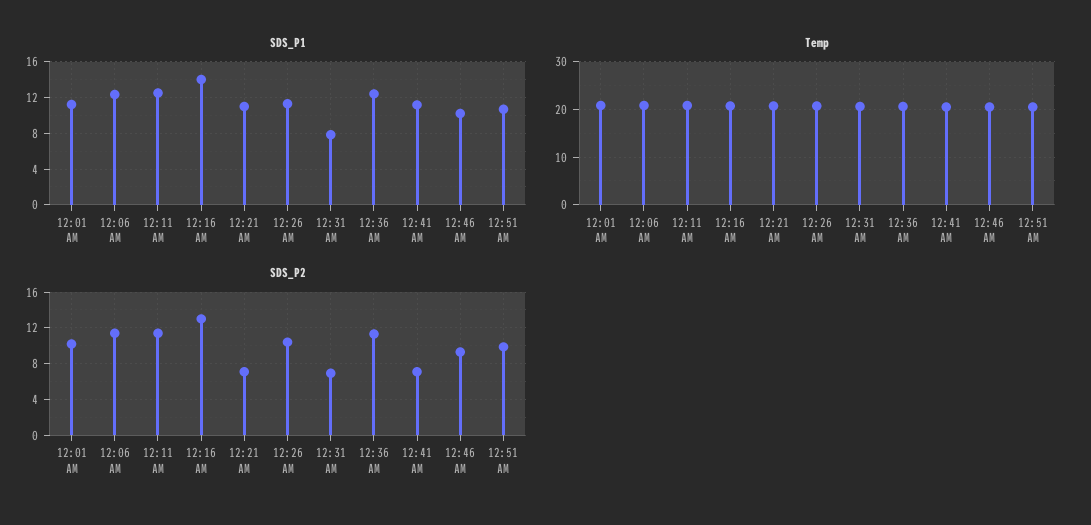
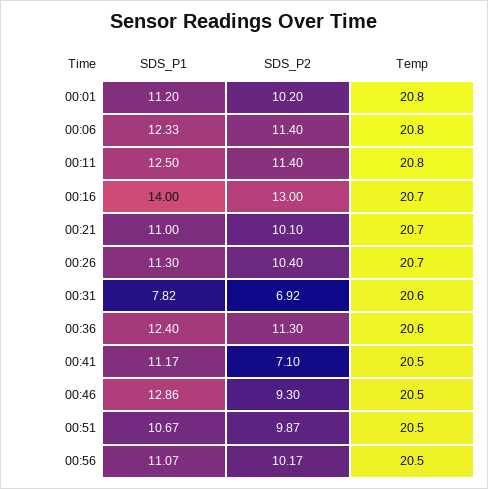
SDS_P1, 12:46 AM: 10 -> 12.86
SDS_P2, 12:21 AM: 7 -> 10.1
SDS_P1, 00:56: none -> 11.07
SDS_P2, 00:56: none -> 10.17
Temp, 00:56: none -> 20.5

